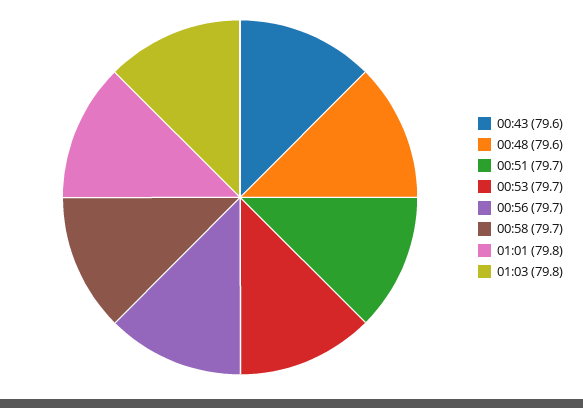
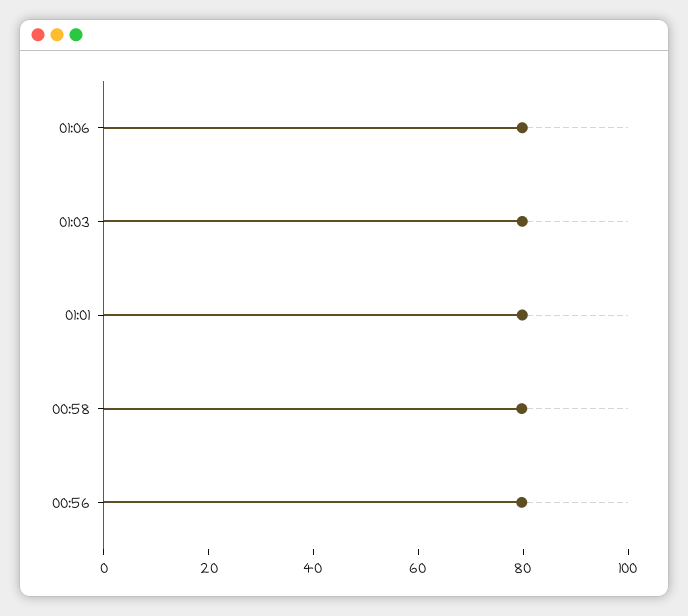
00:43: 79.6 -> none
00:48: 79.6 -> none
00:51: 79.7 -> none
00:53: 79.7 -> none
01:06: none -> 80

